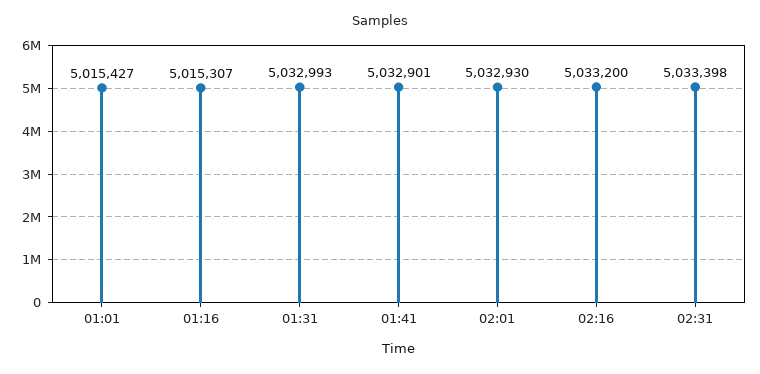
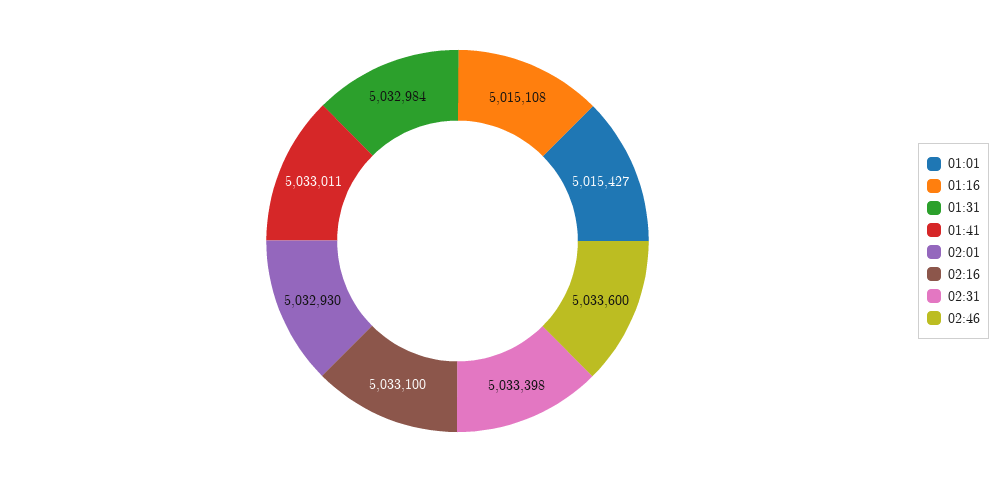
01:16: 5015307 -> 5015108
01:31: 5032993 -> 5032984
01:41: 5032901 -> 5033011
02:16: 5033200 -> 5033100
02:46: none -> 5033600

